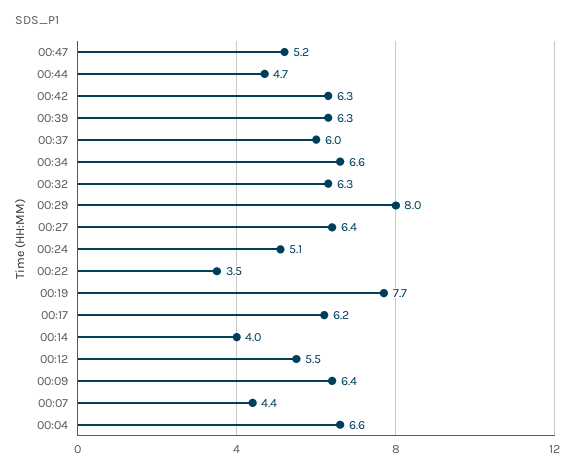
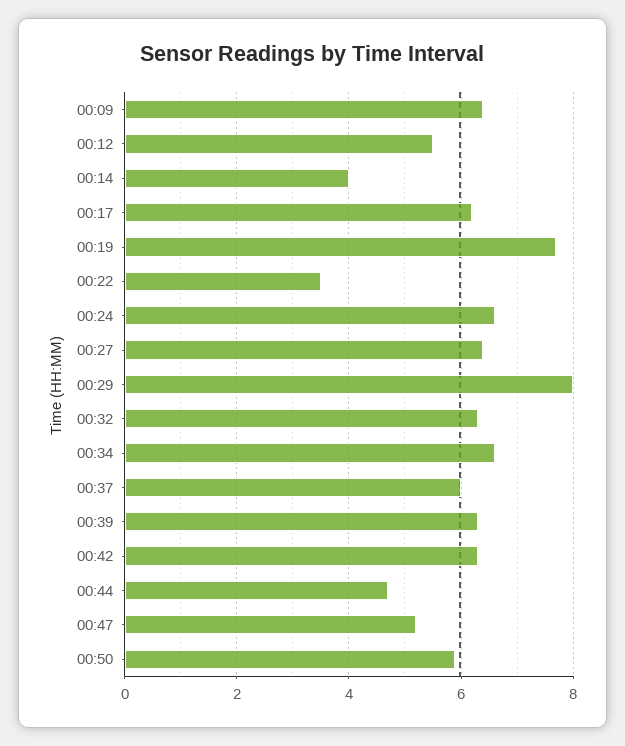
00:24: 5.1 -> 6.5
00:07: 4.4 -> none
00:04: 6.6 -> none
00:50: none -> 6

